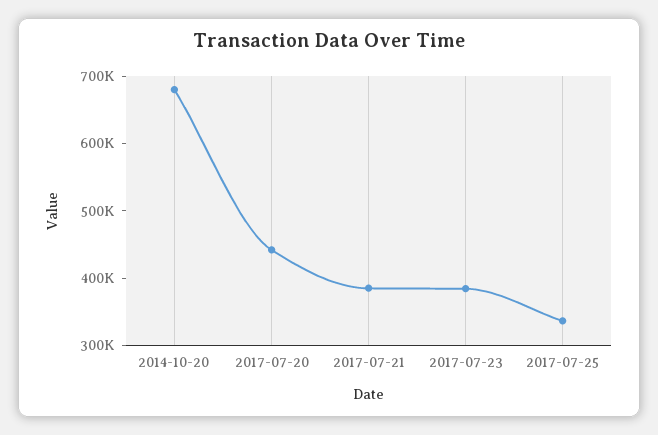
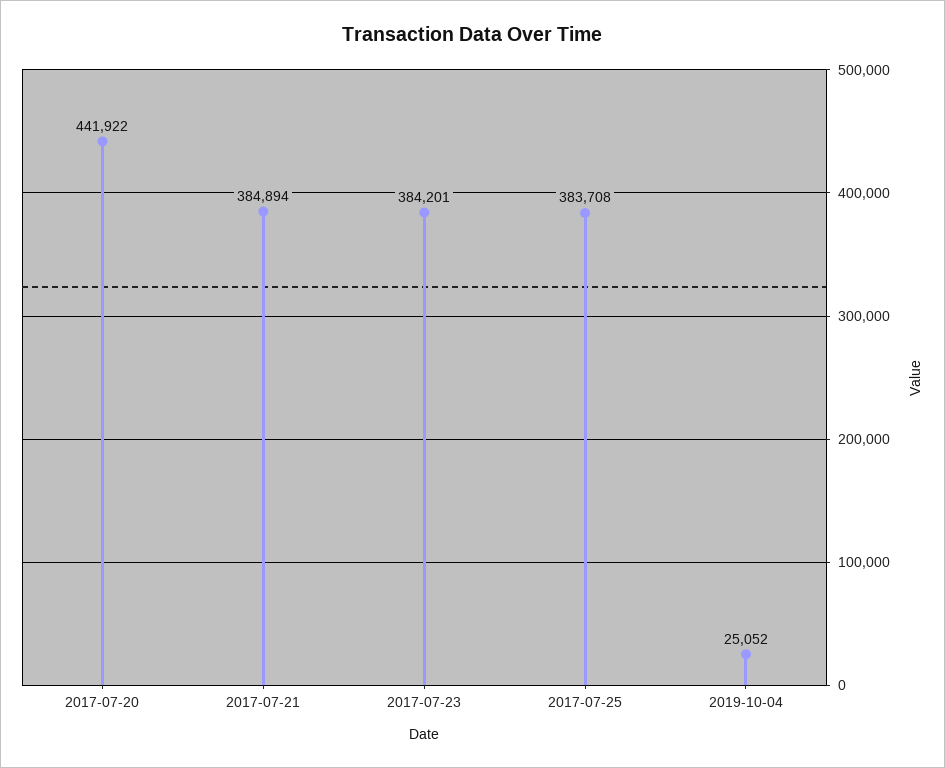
2014-10-20: 680000 -> none
2017-07-25: 340000 -> 383708
2019-10-04: none -> 25052

